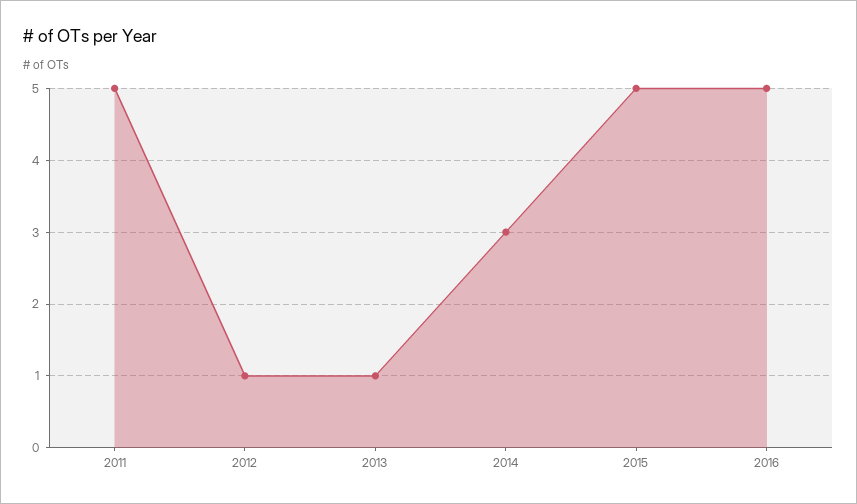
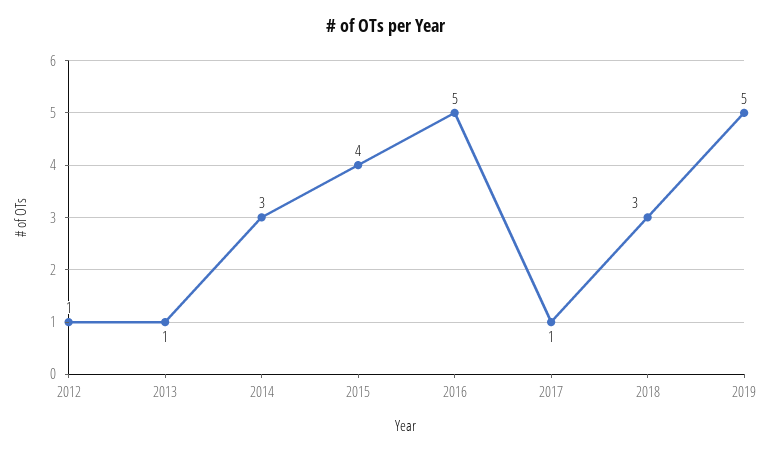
2011: 5 -> none
2015: 5 -> 4
2017: none -> 1
2018: none -> 3
2019: none -> 5

